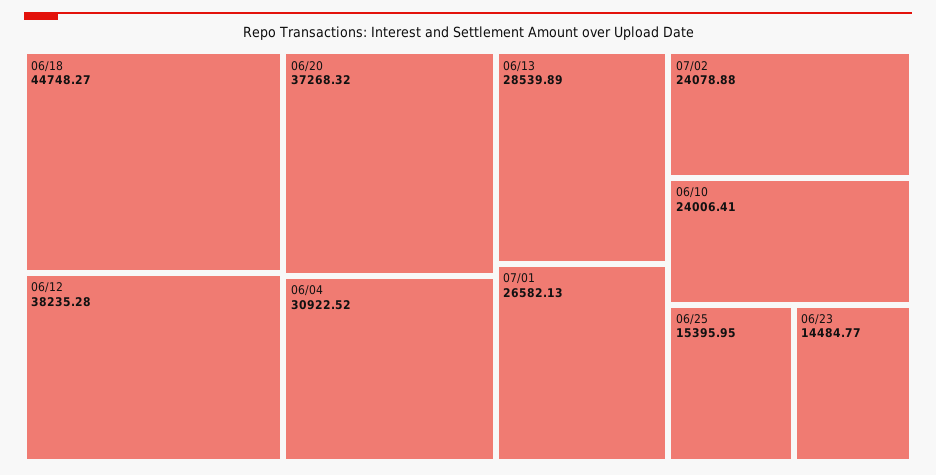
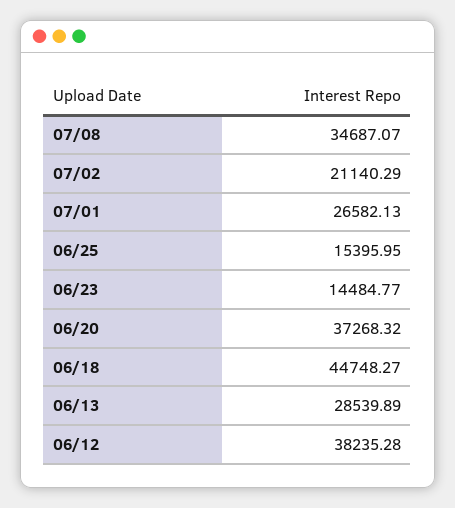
06/04: 30922.52 -> none
07/02: 24078.88 -> 21140.29
06/10: 24006.41 -> none
07/08: none -> 34687.07

